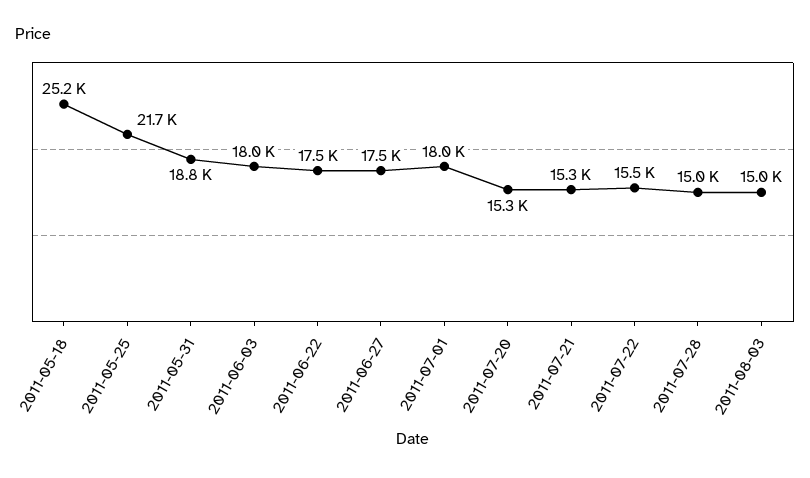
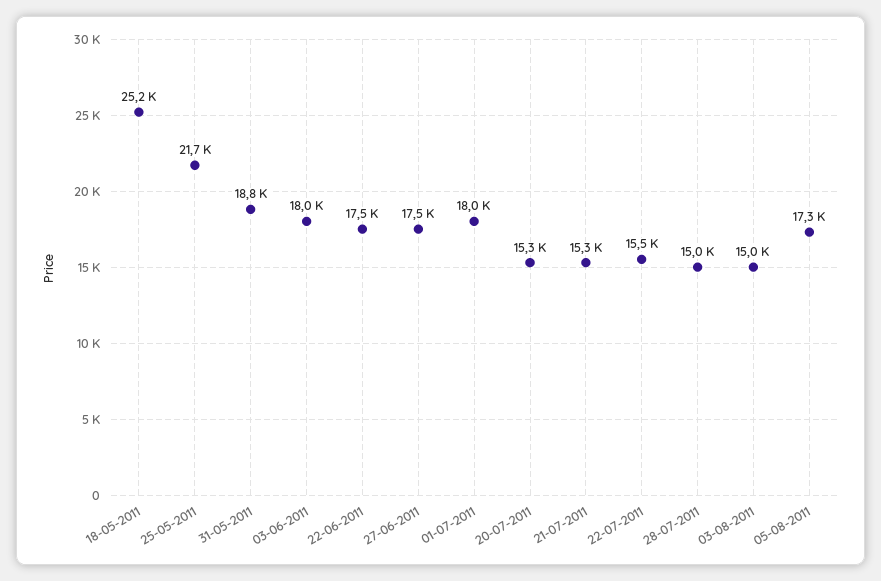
05-08-2011: none -> 17300

